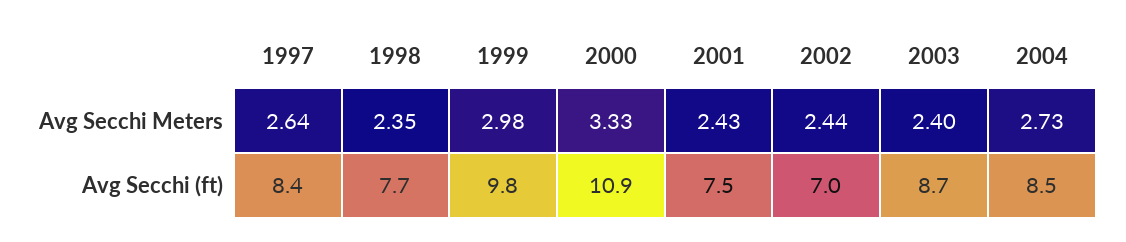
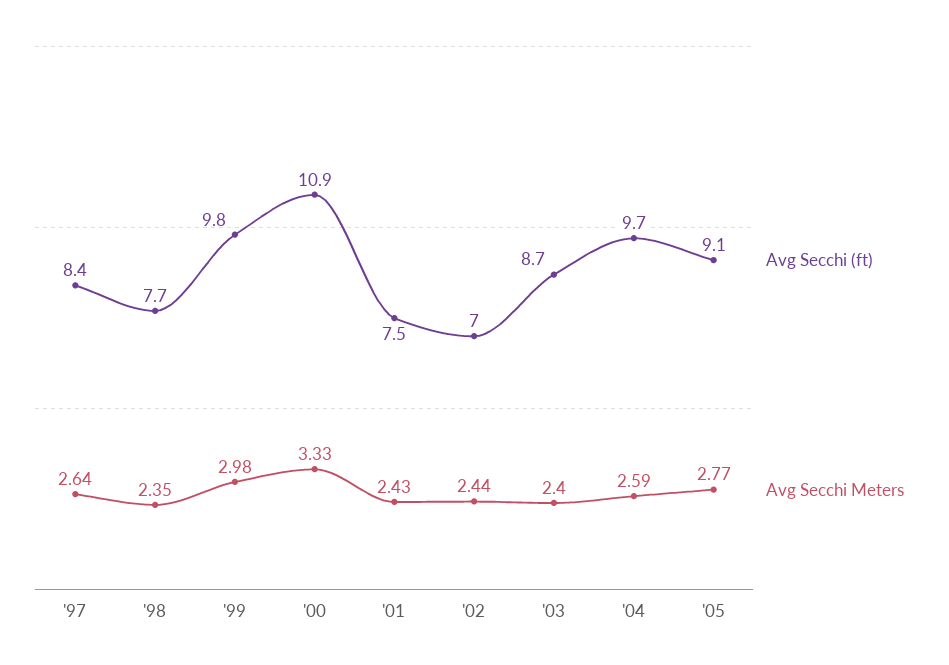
Avg Secchi Meters, 2004: 2.73 -> 2.59
Avg Secchi (ft), 2004: 8.5 -> 9.7
Avg Secchi (ft), '05: none -> 9.1
Avg Secchi Meters, '05: none -> 2.77

